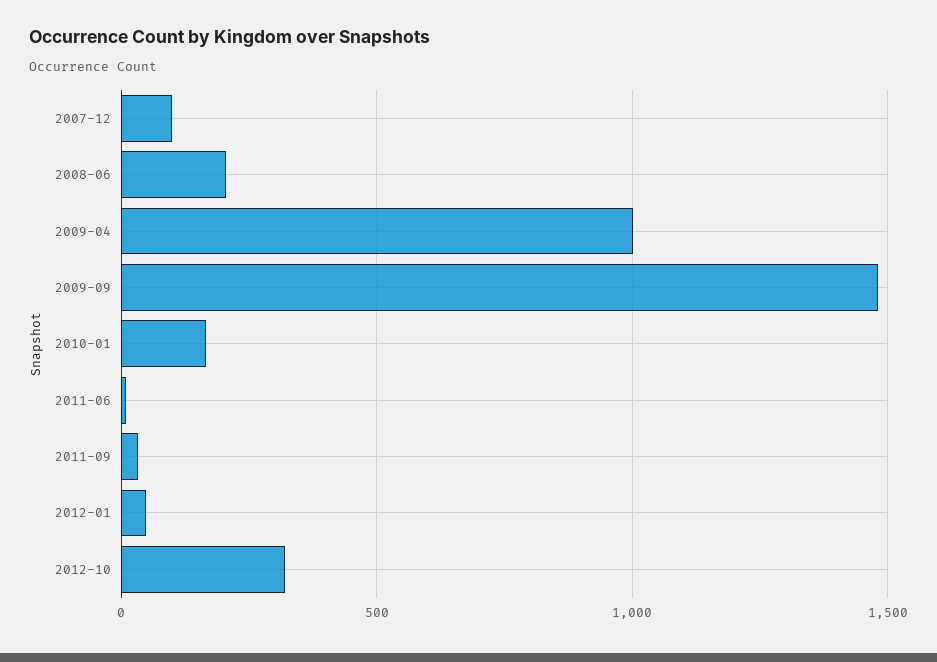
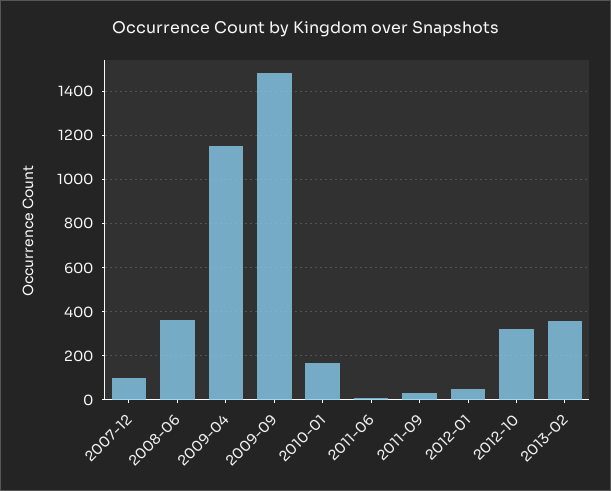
2008-06: 200 -> 350
2009-04: 1000 -> 1150
2013-02: none -> 350

